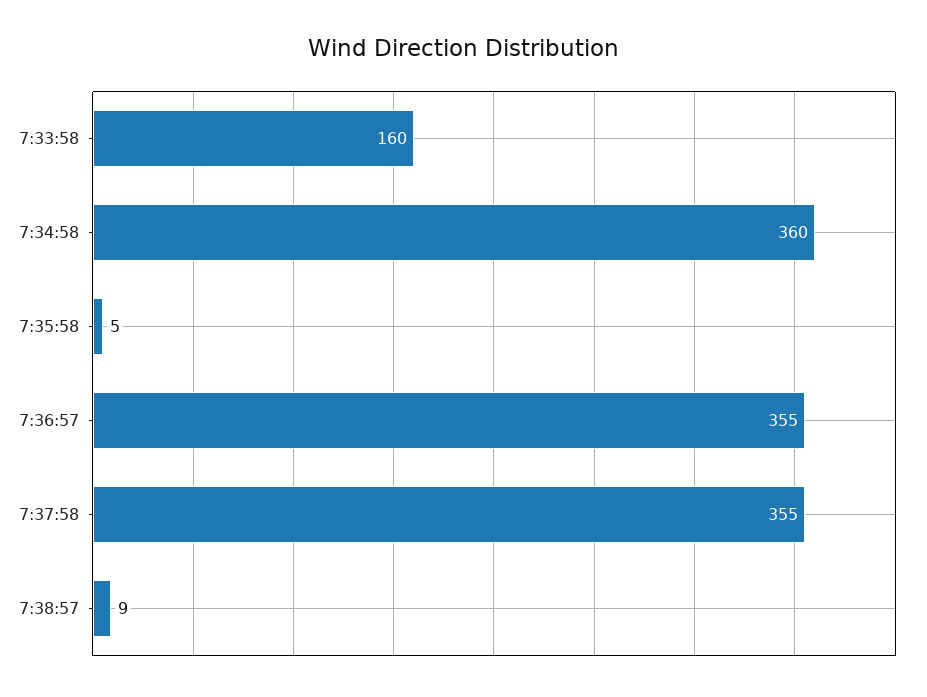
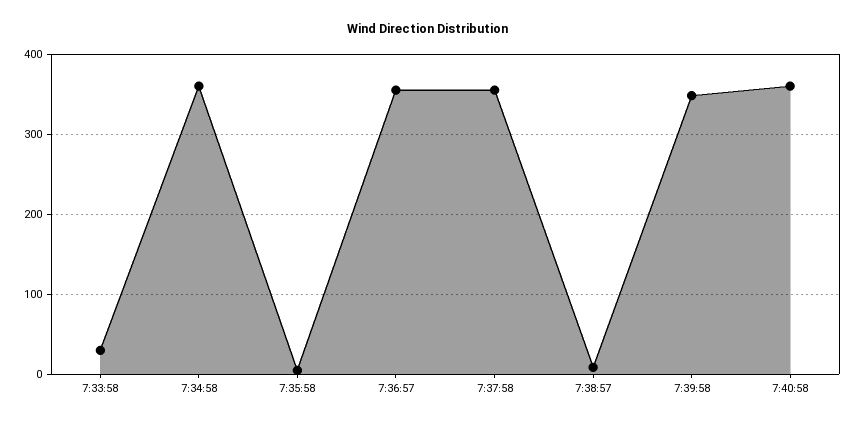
7:33:58: 160 -> 30
7:39:58: none -> 350
7:40:58: none -> 360

